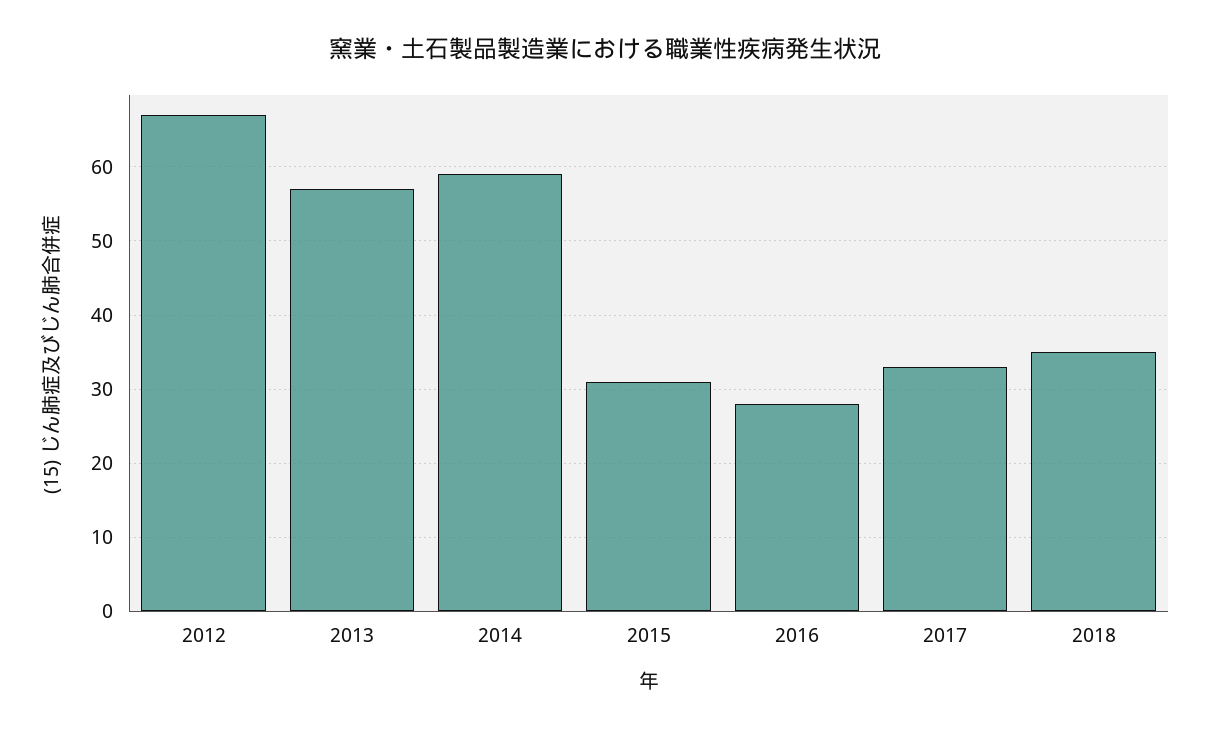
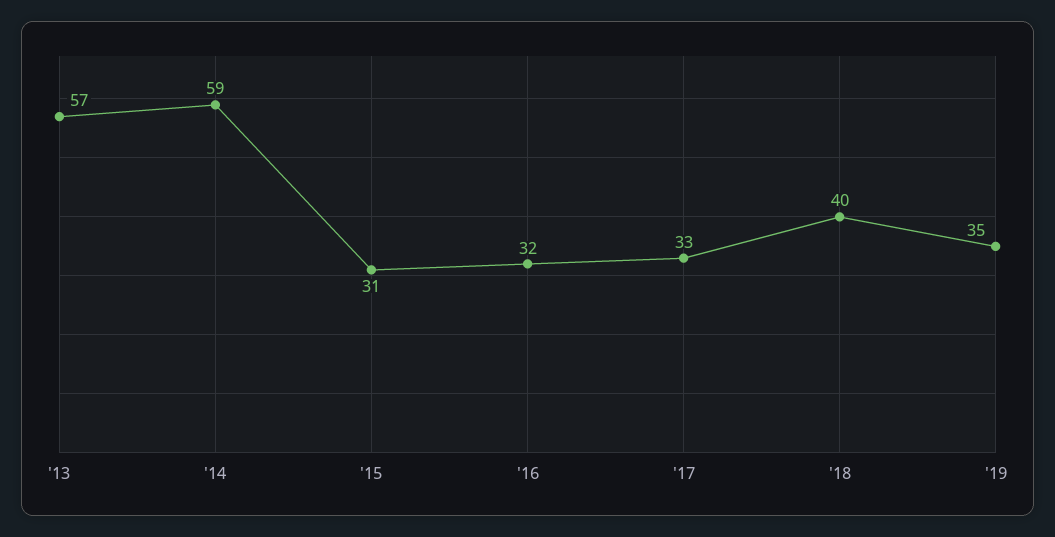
2012: 67 -> none
2016: 28 -> 32
2018: 35 -> 40
'19: none -> 35

